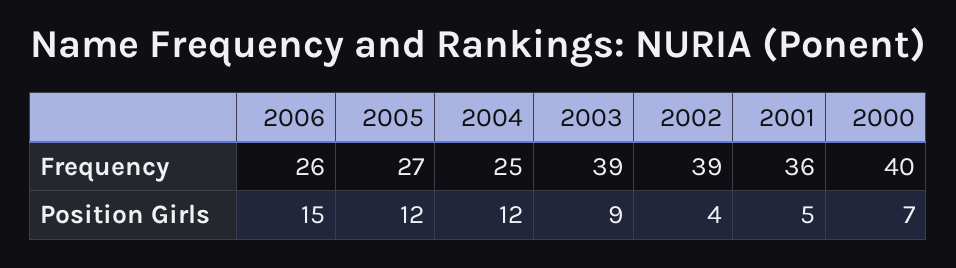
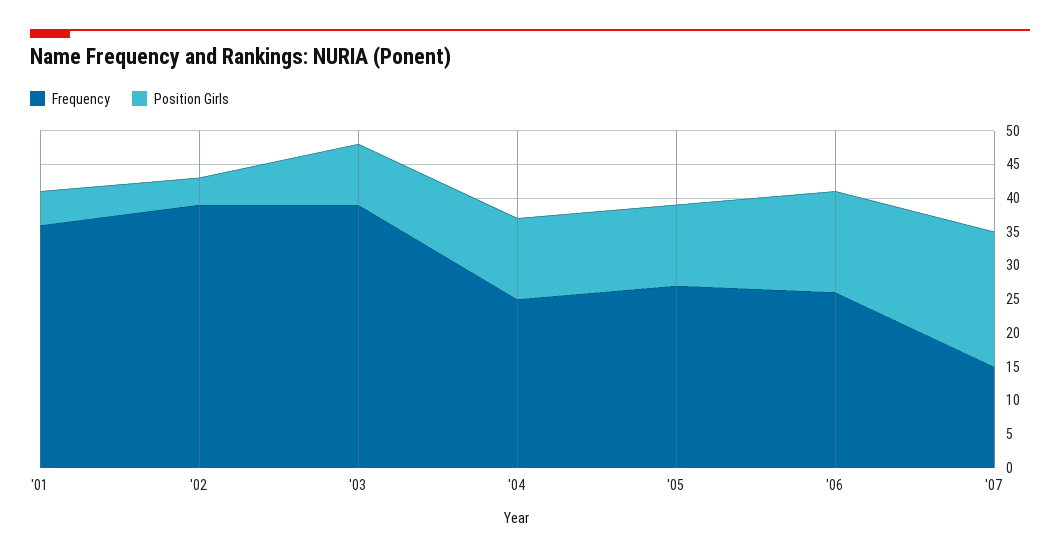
Frequency, 2000: 40 -> none
Position Girls, 2000: 7 -> none
Frequency, '07: none -> 15
Position Girls, '07: none -> 20

